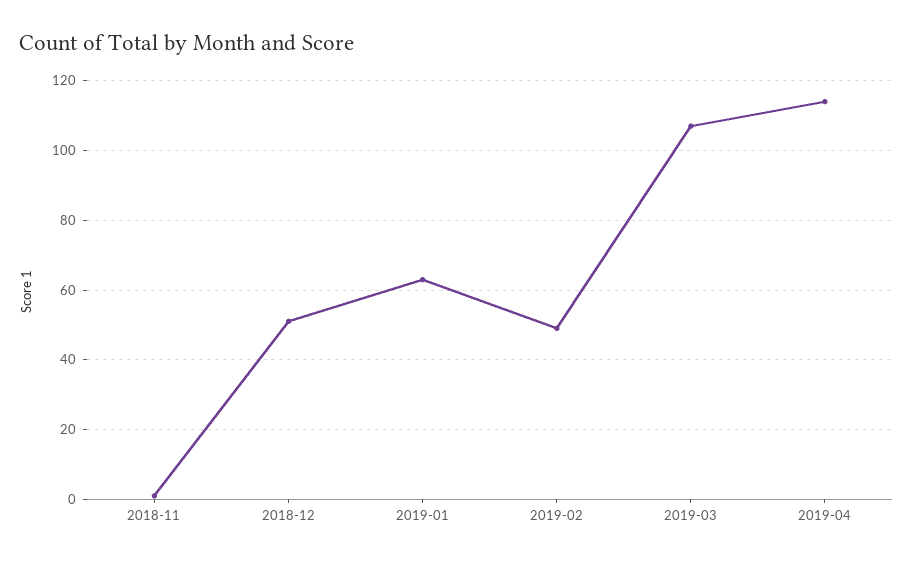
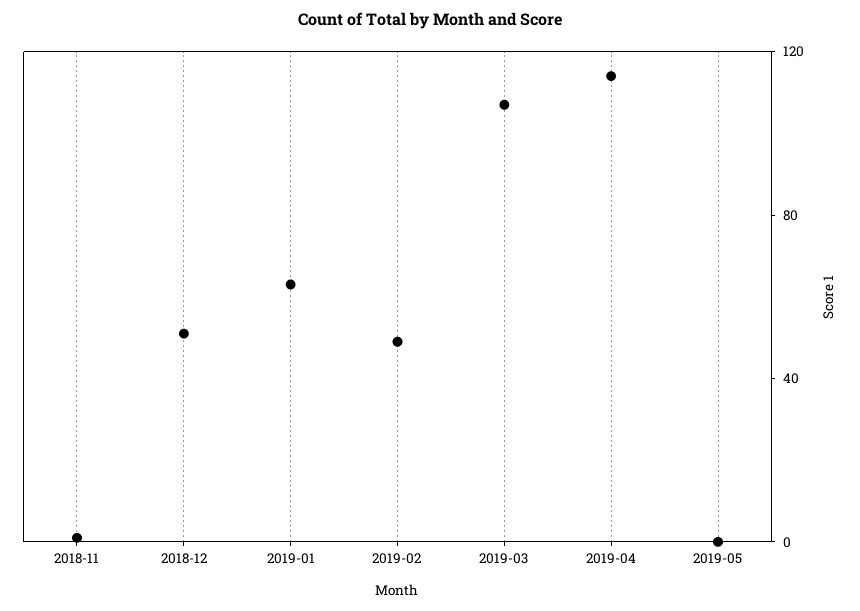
2019-05: none -> 0

